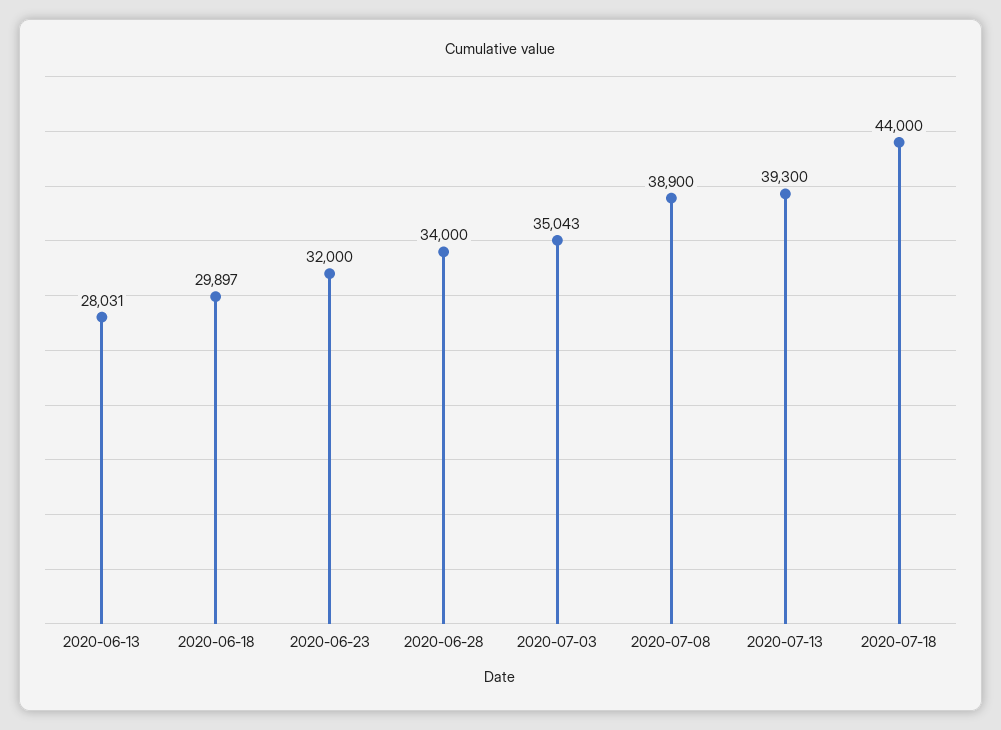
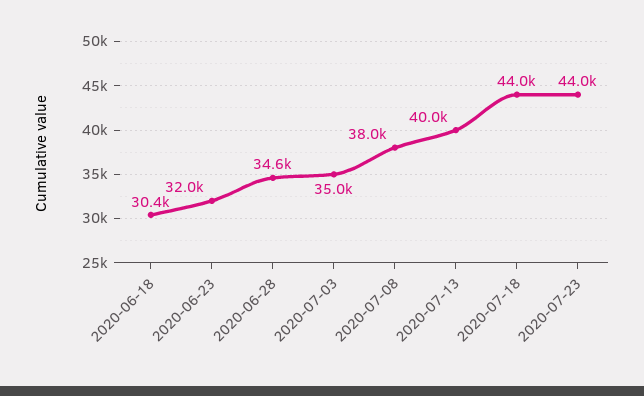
2020-06-13: 28031 -> none
2020-06-18: 29897 -> 30400
2020-06-28: 34000 -> 34600
2020-07-08: 38900 -> 38000
2020-07-13: 39300 -> 40000
2020-07-23: none -> 44000

